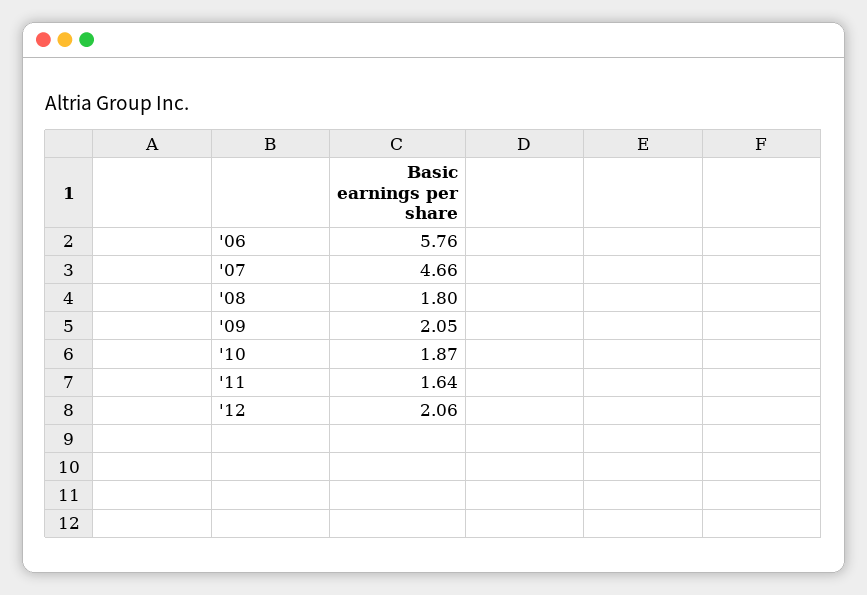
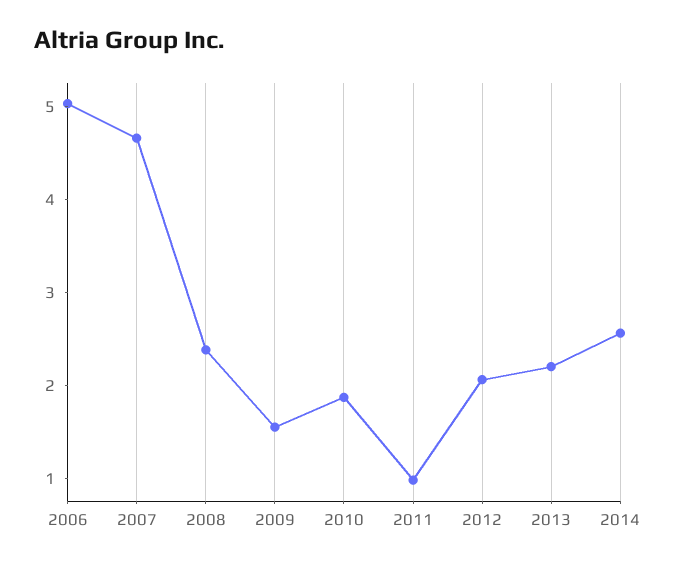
'06: 5.76 -> 5
'08: 1.8 -> 2.4
'09: 2.05 -> 1.6
'11: 1.64 -> 1
2013: none -> 2.2
2014: none -> 2.6

